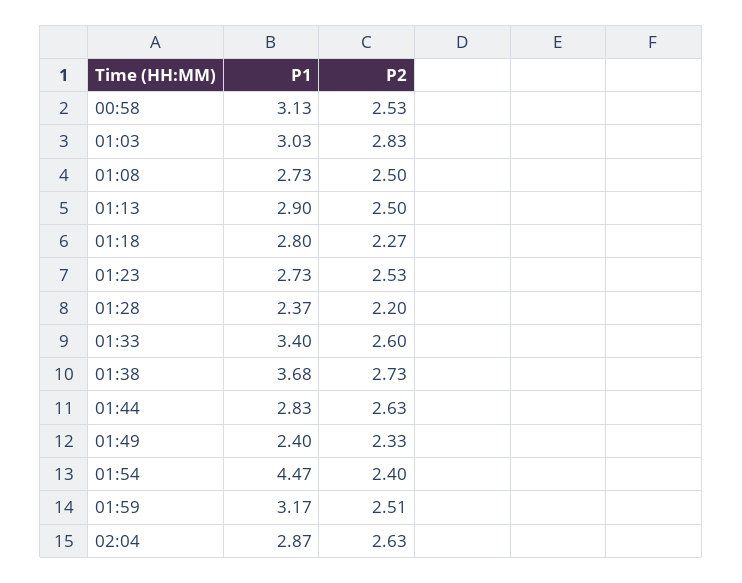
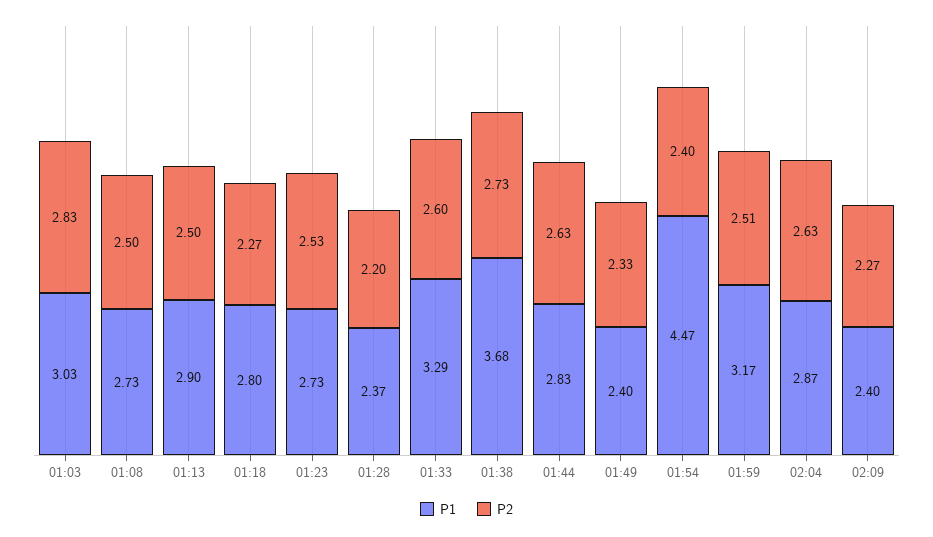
P1, 00:58: 3.13 -> none
P2, 00:58: 2.53 -> none
P1, 01:33: 3.4 -> 3.29
P1, 02:09: none -> 2.4
P2, 02:09: none -> 2.27

